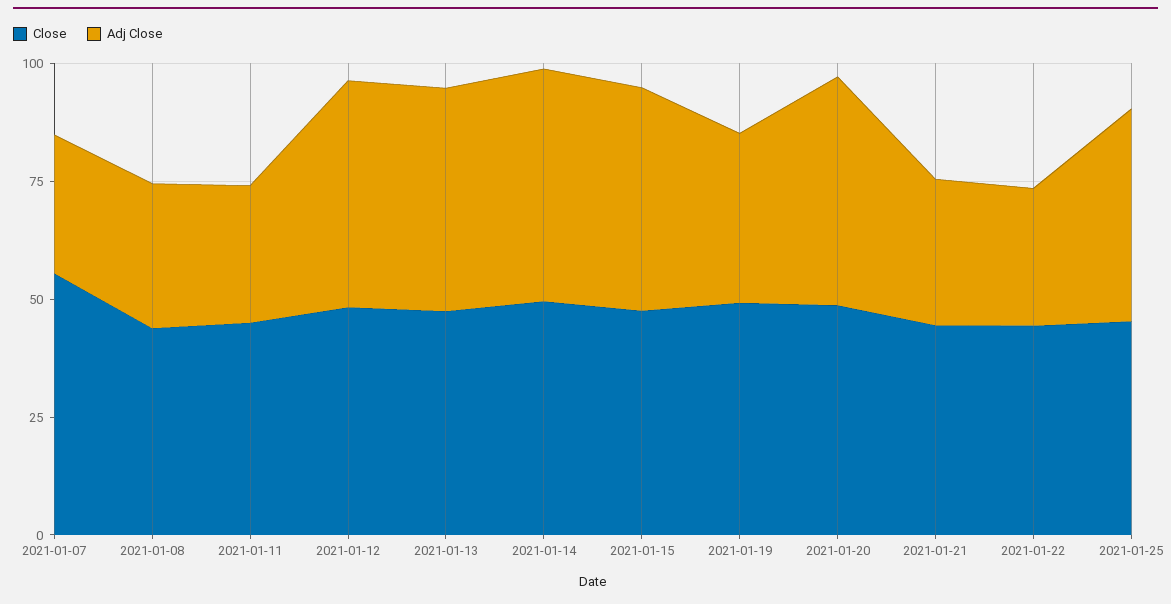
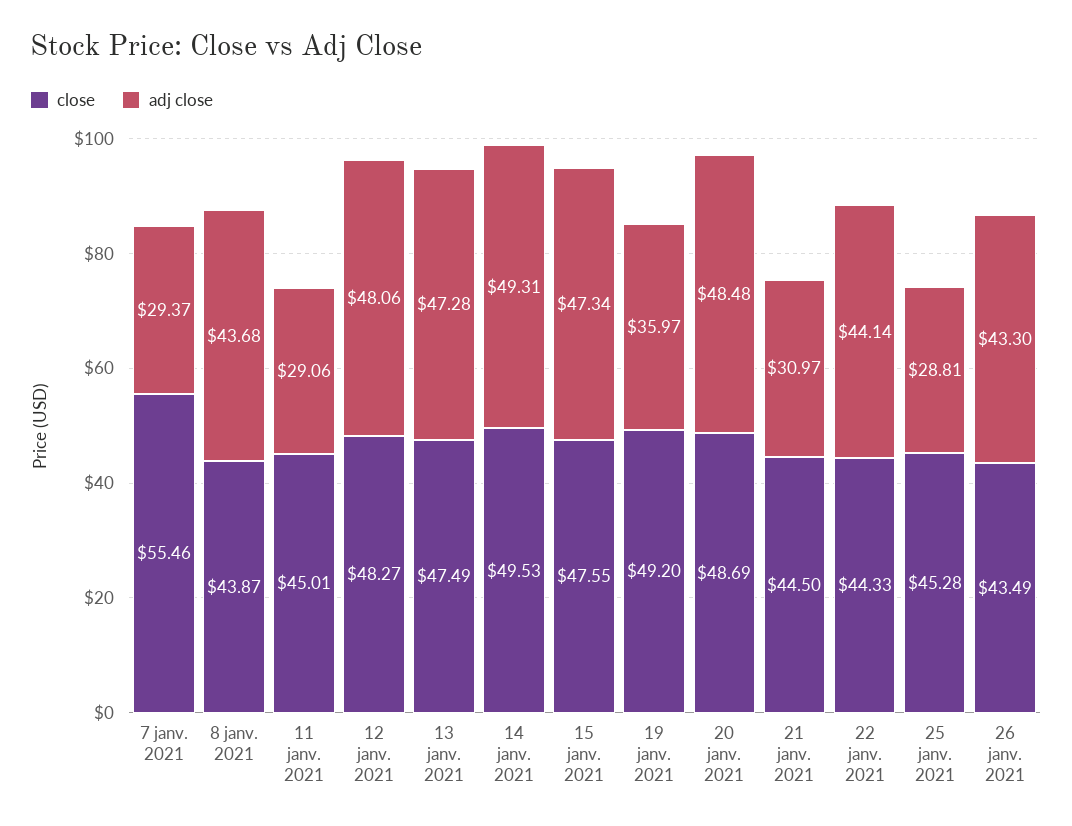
Adj Close, 2021-01-08: 30 -> 43.68
Adj Close, 2021-01-22: 30 -> 44.14
Adj Close, 2021-01-25: 45 -> 28.81
Close, 26 janv. 2021: none -> 43.49
Adj Close, 26 janv. 2021: none -> 43.3

